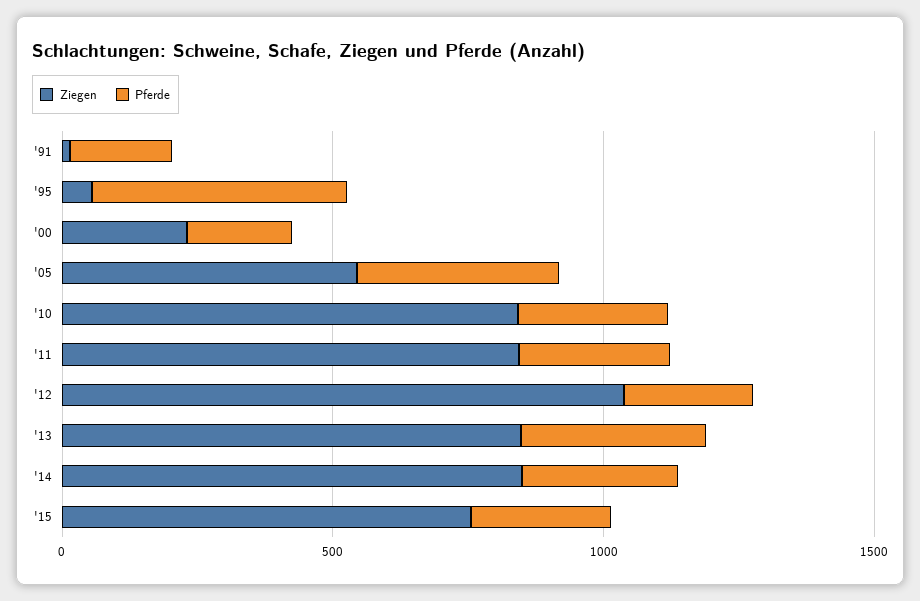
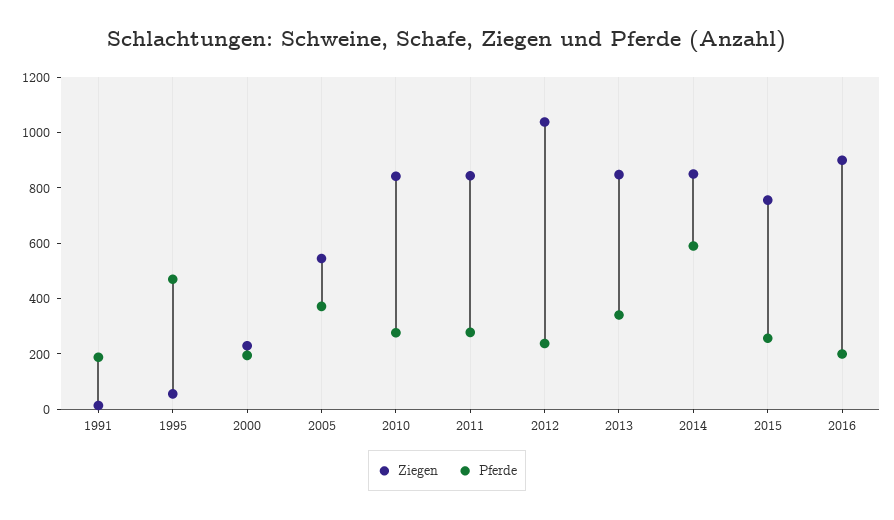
Pferde, '14: 300 -> 600
Ziegen, 2016: none -> 900
Pferde, 2016: none -> 200

